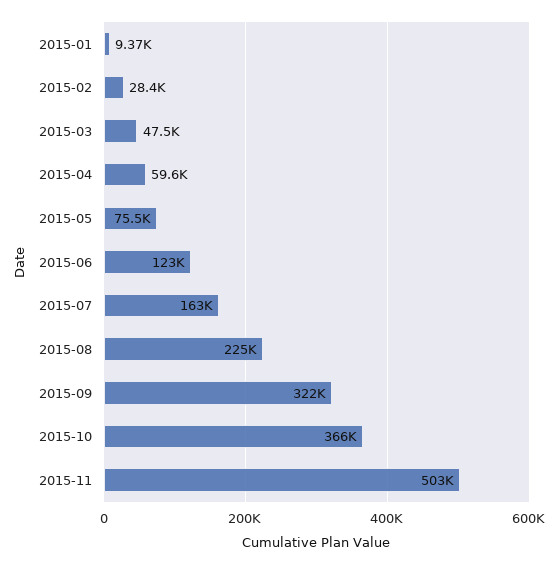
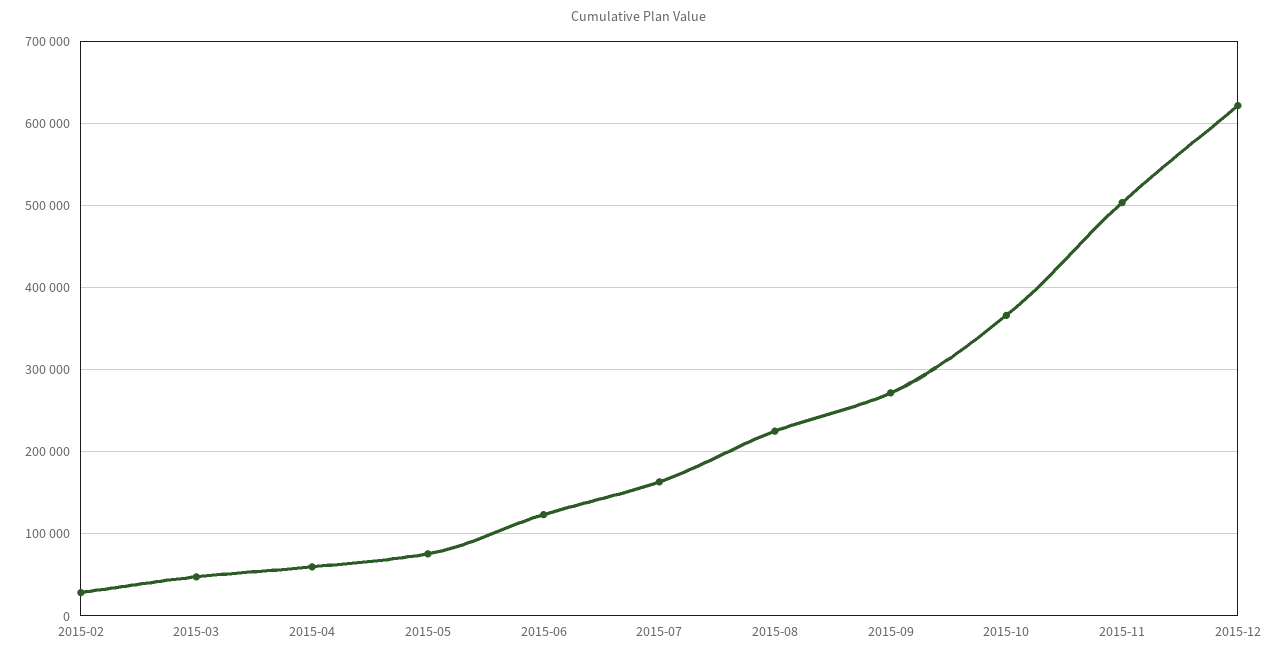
2015-01: 9370 -> none
2015-09: 322000 -> 270000
2015-12: none -> 620000

